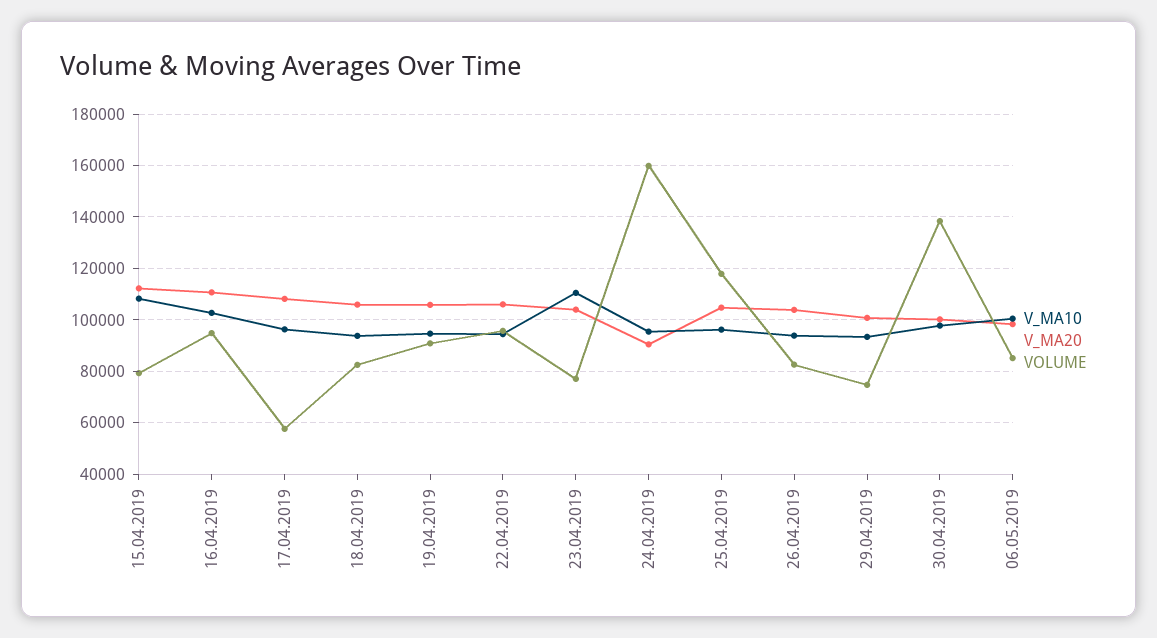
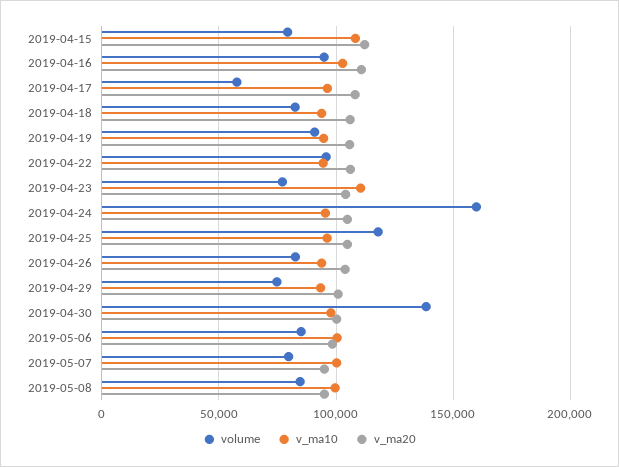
V_MA20, 24.04.2019: 90000 -> 105000
VOLUME, 2019-05-07: none -> 80000
V_MA10, 2019-05-07: none -> 100000
V_MA20, 2019-05-07: none -> 95000
VOLUME, 2019-05-08: none -> 85000
V_MA10, 2019-05-08: none -> 100000
V_MA20, 2019-05-08: none -> 95000

